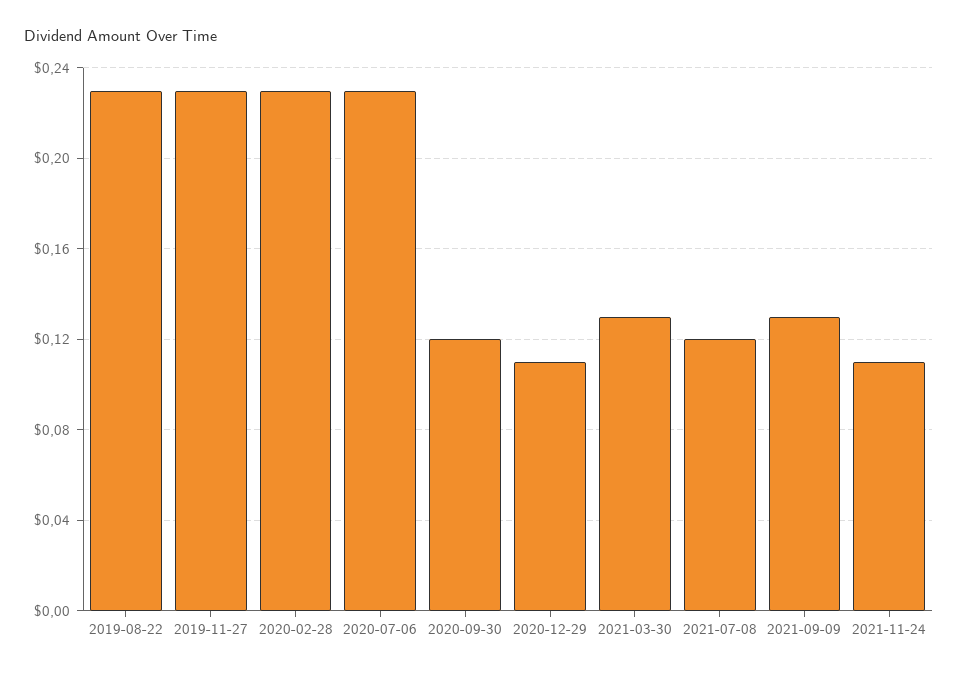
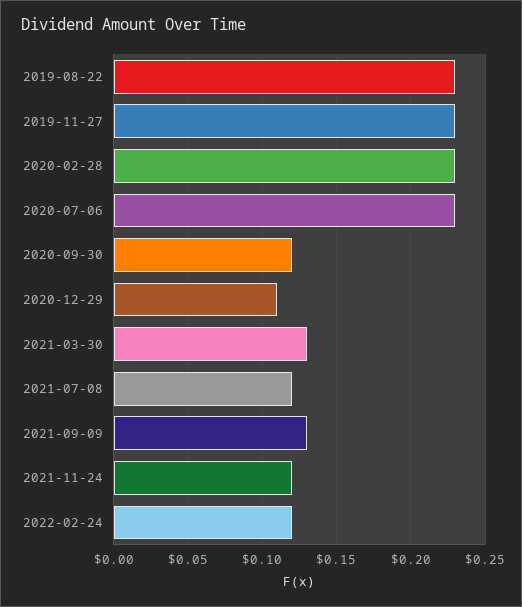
2021-11-24: 0.11 -> 0.12
2022-02-24: none -> 0.12

